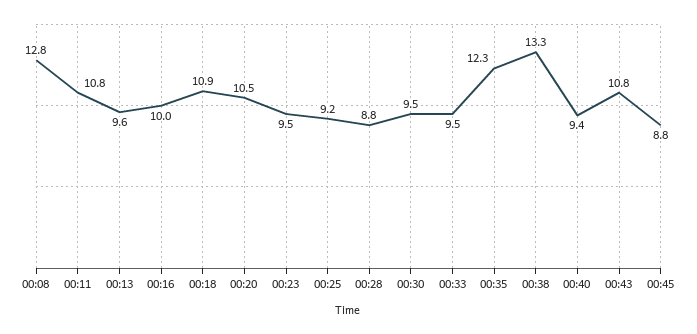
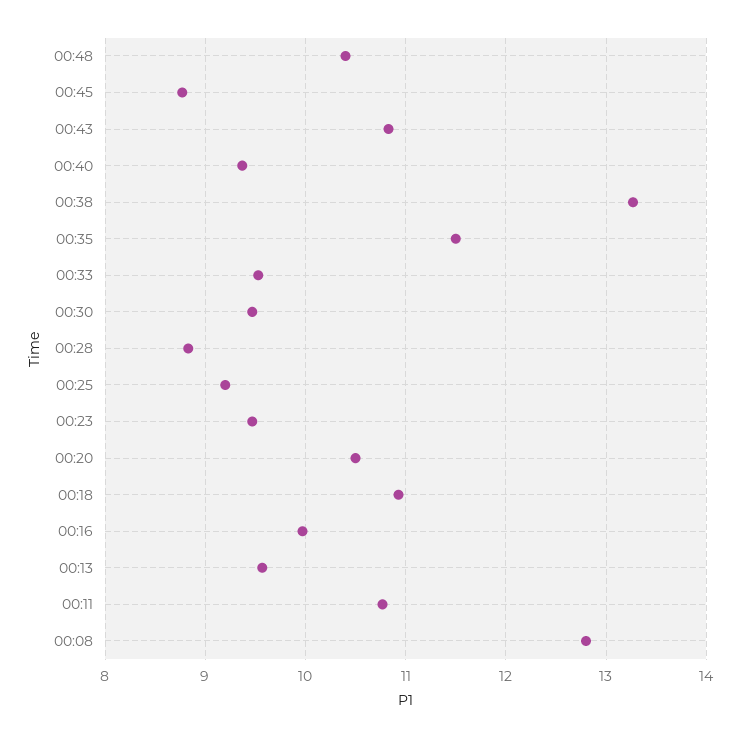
00:35: 12.3 -> 11.5
00:48: none -> 10.4

